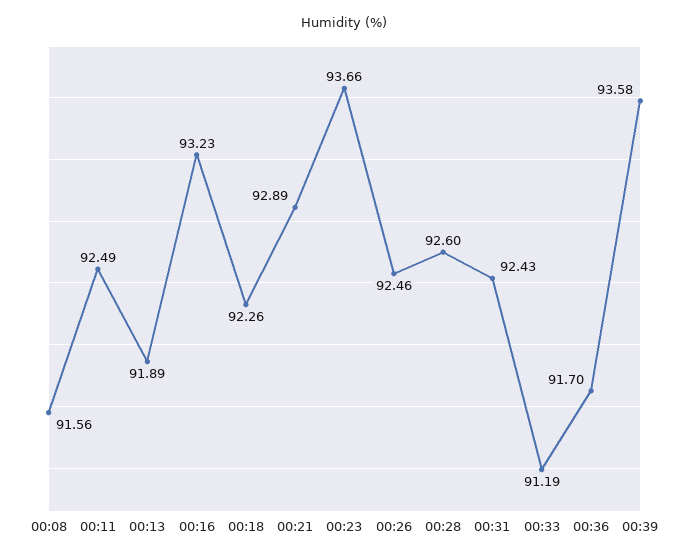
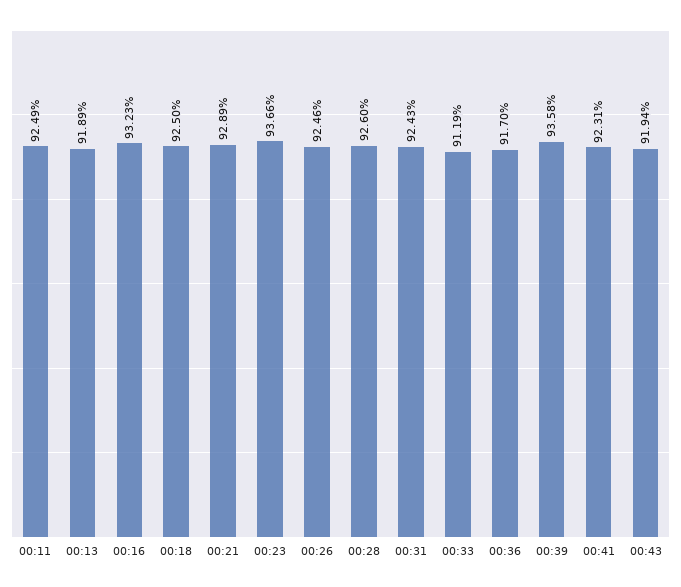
00:08: 91.56 -> none
00:18: 92.26 -> 92.5
00:41: none -> 92.31
00:43: none -> 91.94

